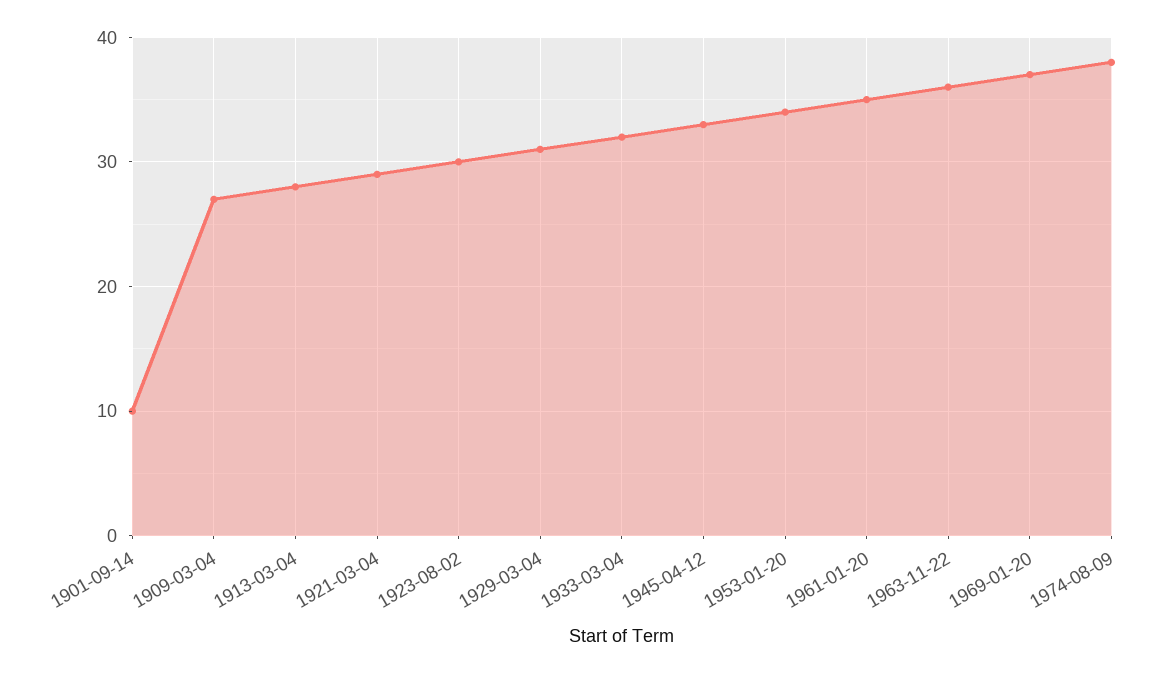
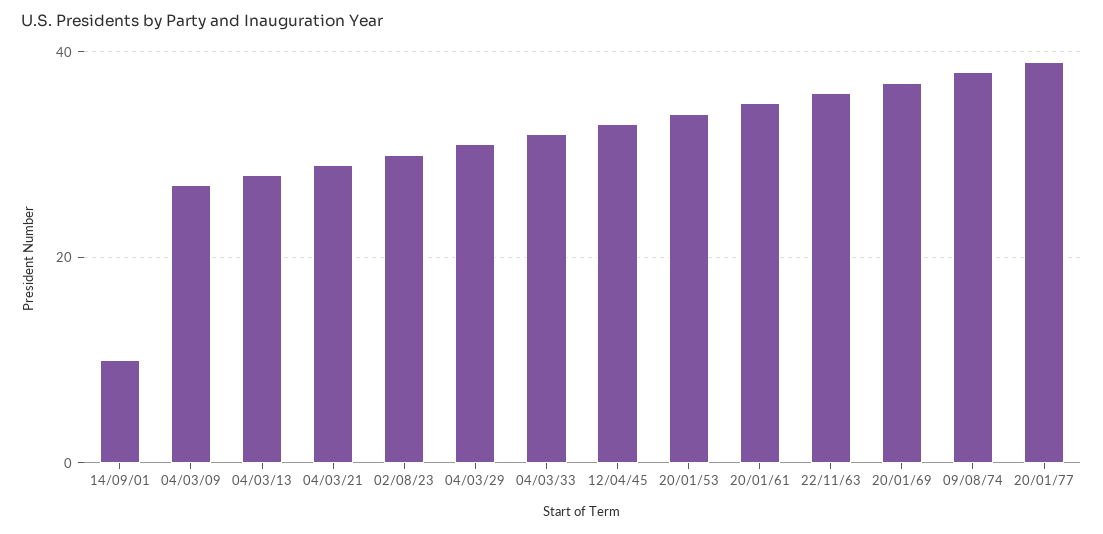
20/01/77: none -> 40

